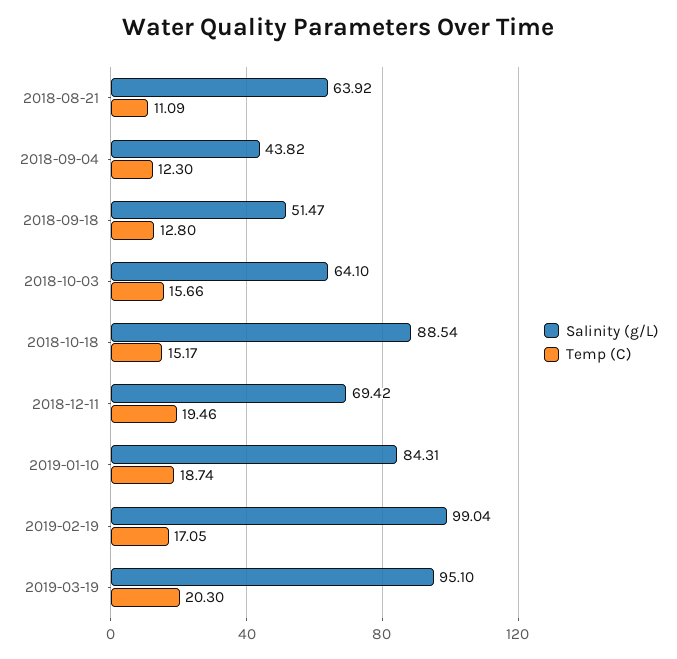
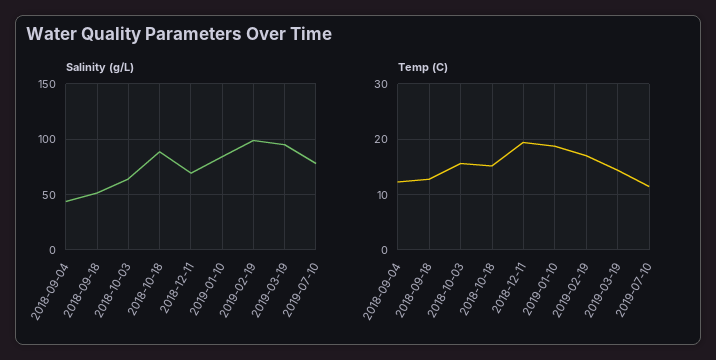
Salinity (g/L), 2018-08-21: 63.92 -> none
Temp (C), 2018-08-21: 11.09 -> none
Temp (C), 2019-03-19: 20.3 -> 14
Salinity (g/L), 2019-07-10: none -> 80
Temp (C), 2019-07-10: none -> 12

